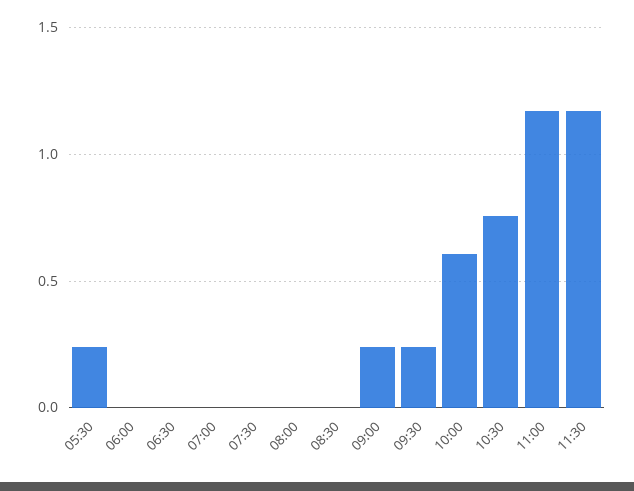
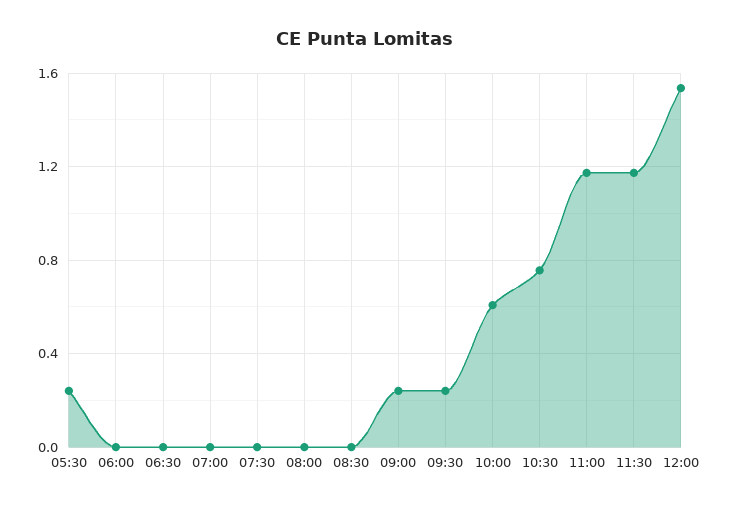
12:00: none -> 1.55

